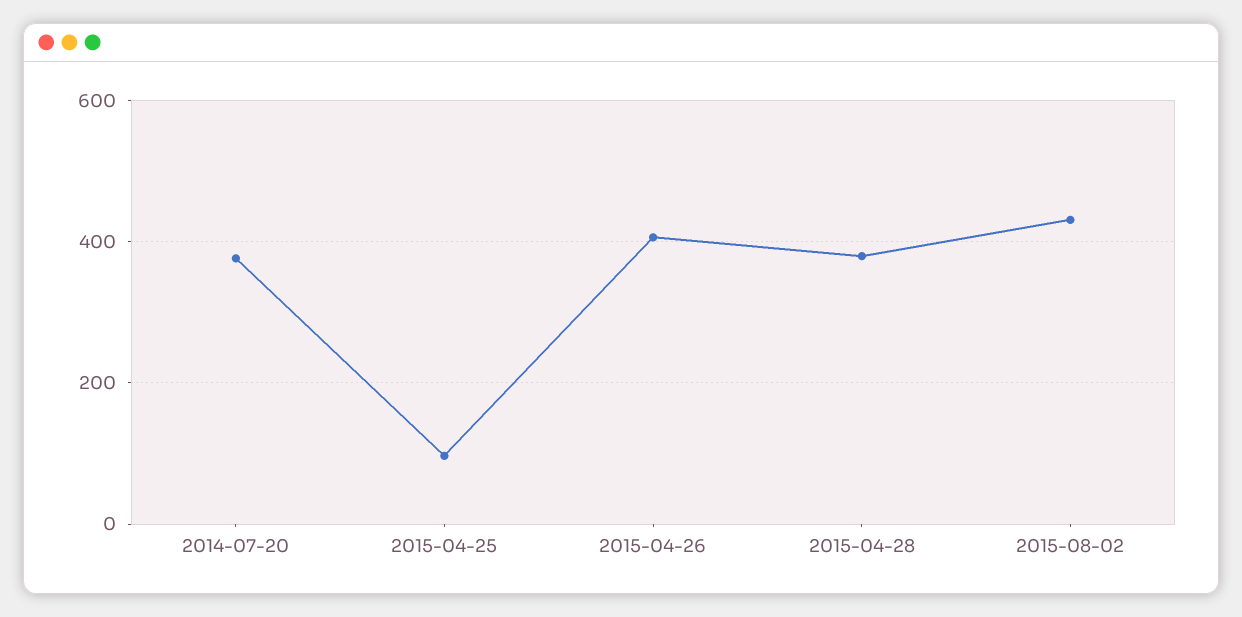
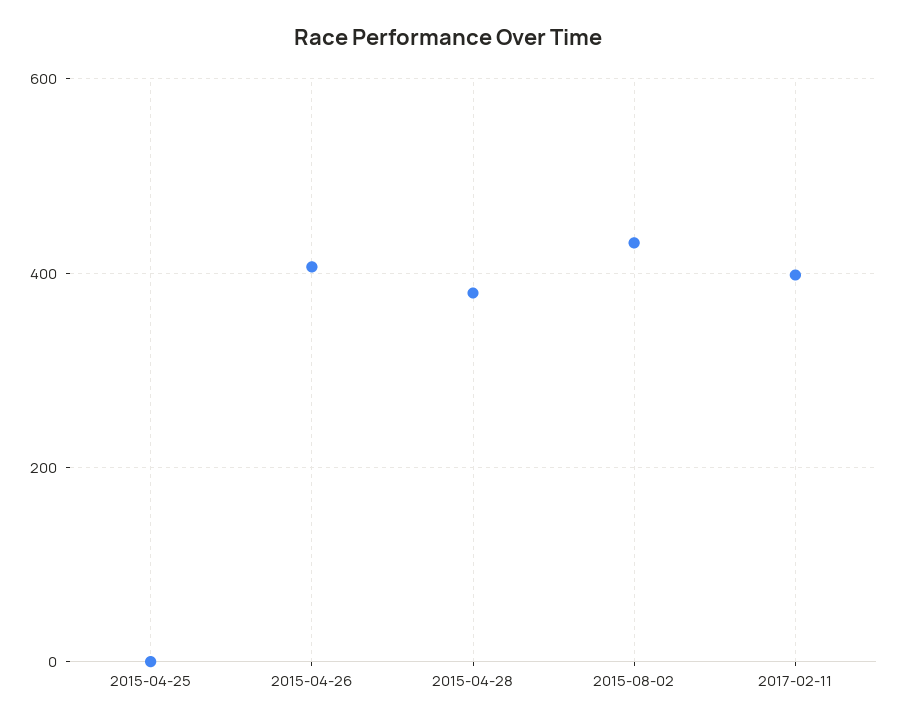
2014-07-20: 380 -> none
2015-04-25: 100 -> 0
2017-02-11: none -> 400

